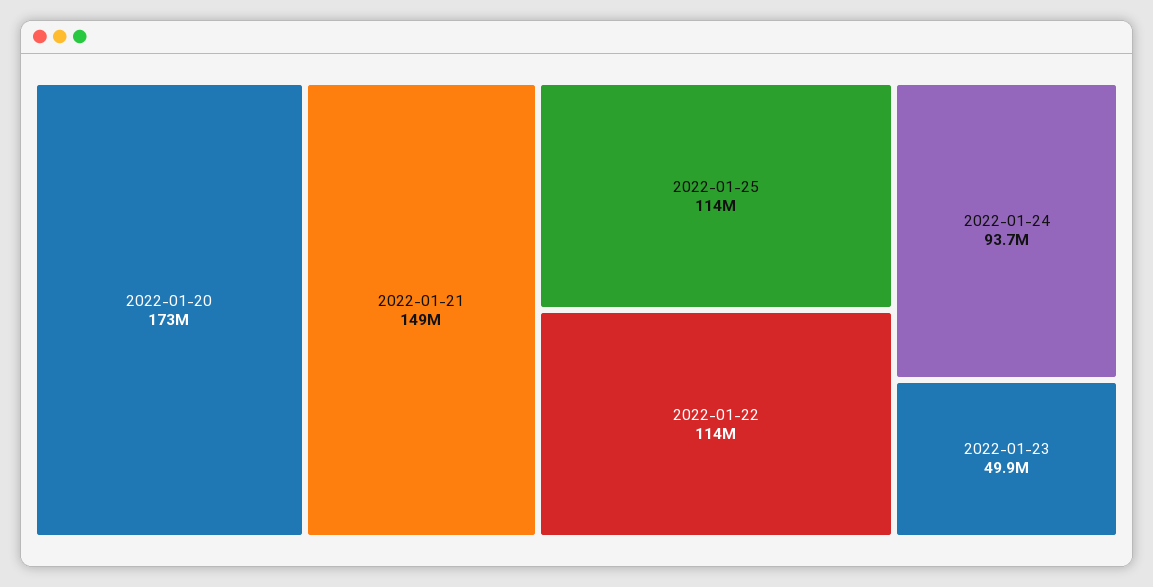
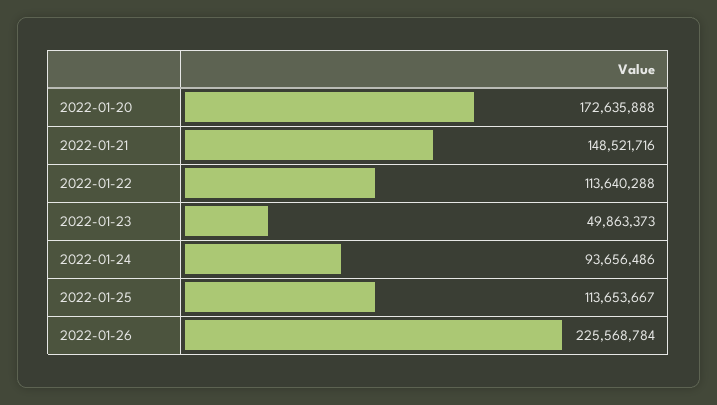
2022-01-26: none -> 225568784

